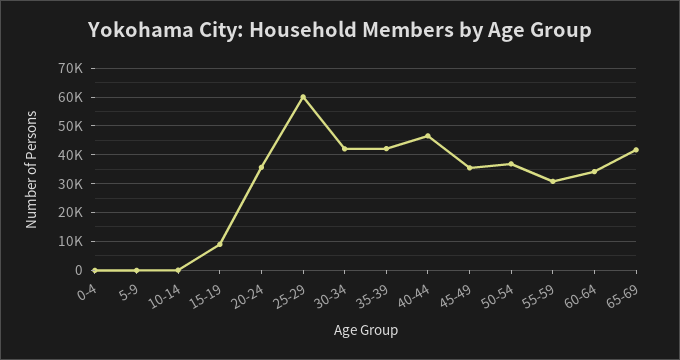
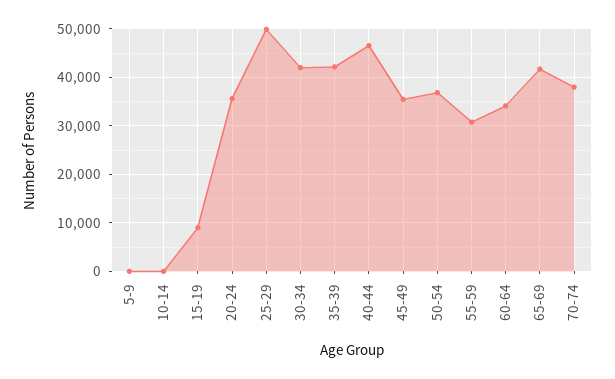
0-4: 0 -> none
25-29: 60000 -> 50000
70-74: none -> 38000

